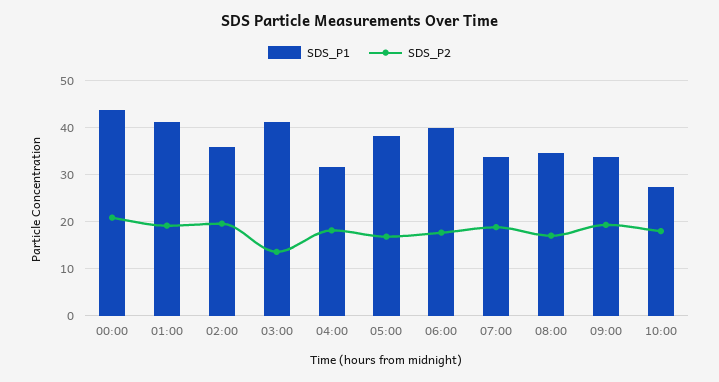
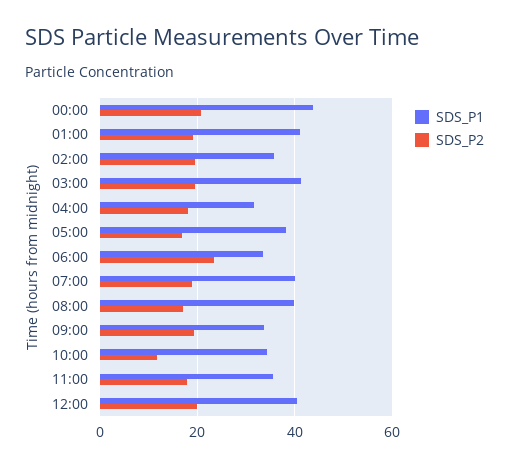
SDS_P2, 03:00: 14 -> 20
SDS_P1, 06:00: 40 -> 34
SDS_P2, 06:00: 18 -> 24
SDS_P1, 07:00: 34 -> 40
SDS_P1, 08:00: 34 -> 40
SDS_P1, 10:00: 28 -> 34
SDS_P2, 10:00: 18 -> 12
SDS_P1, 11:00: none -> 36
SDS_P2, 11:00: none -> 18
SDS_P1, 12:00: none -> 40
SDS_P2, 12:00: none -> 20

